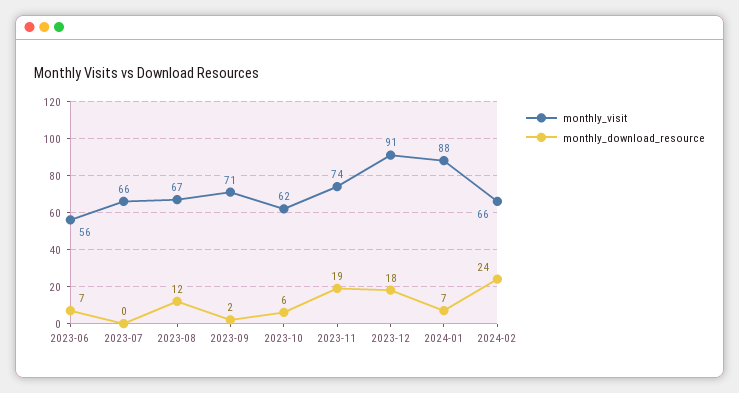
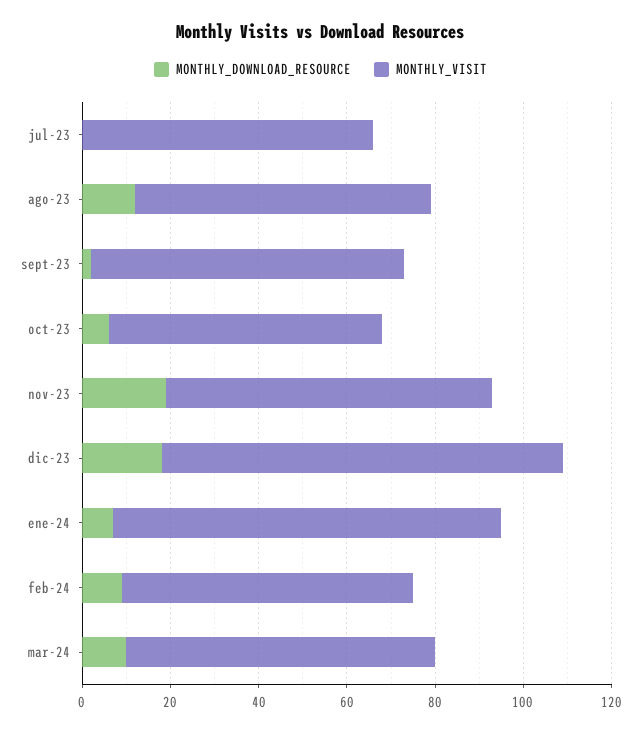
monthly_visit, 2023-06: 56 -> none
monthly_download_resource, 2023-06: 7 -> none
monthly_download_resource, 2024-02: 24 -> 10
monthly_download_resource, mar-24: none -> 10
monthly_visit, mar-24: none -> 70

